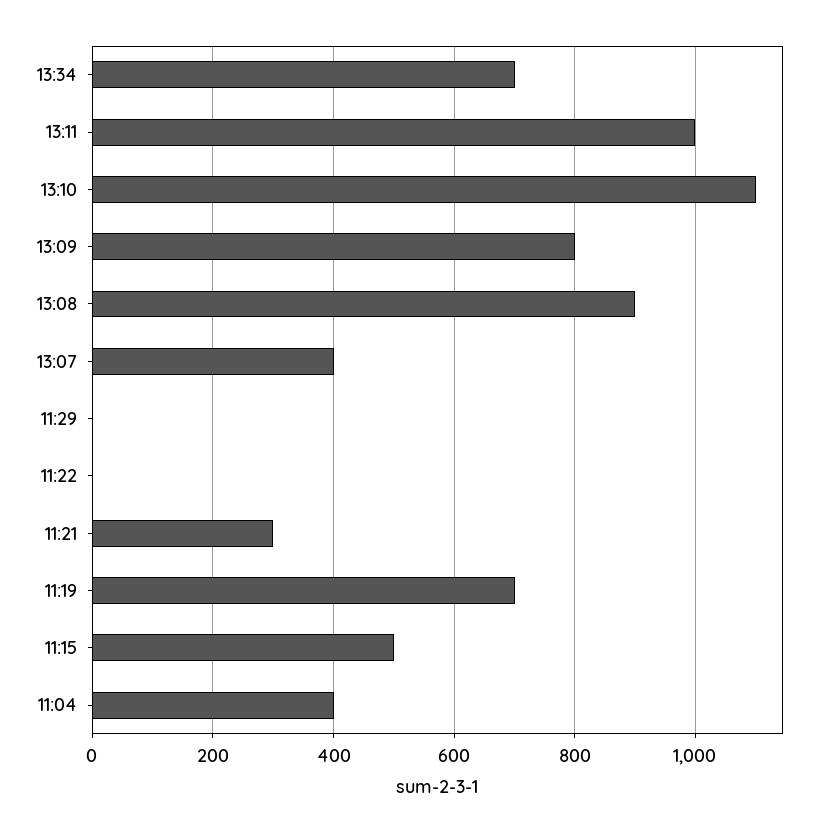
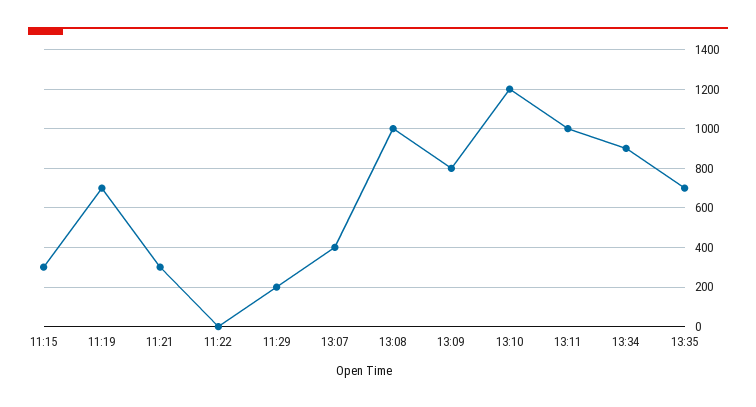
13:34: 700 -> 900
13:10: 1100 -> 1200
13:08: 900 -> 1000
11:29: 0 -> 200
11:15: 500 -> 300
11:04: 400 -> none
13:35: none -> 700

